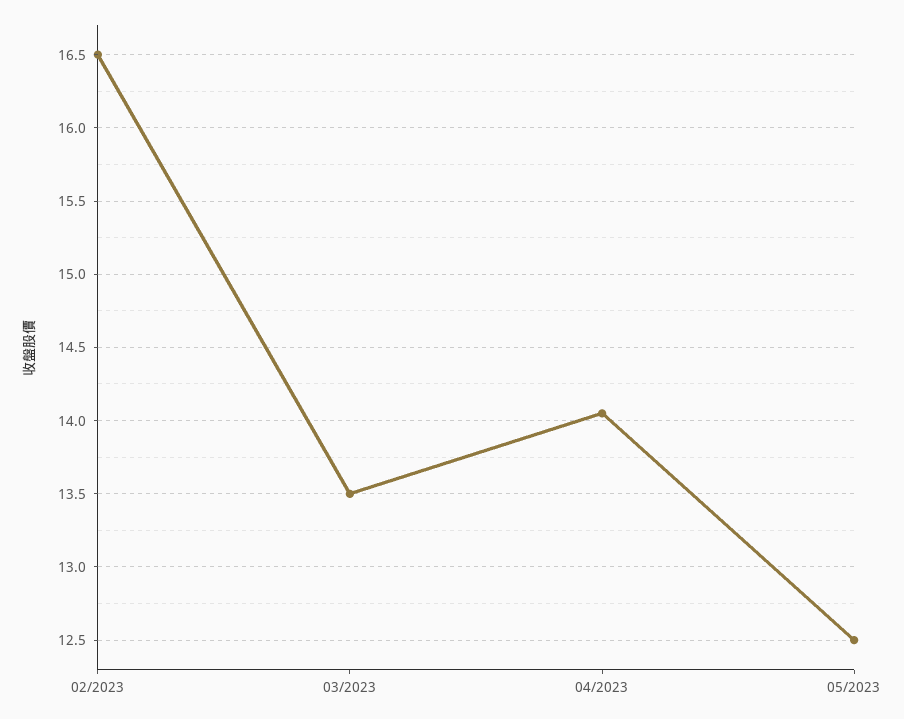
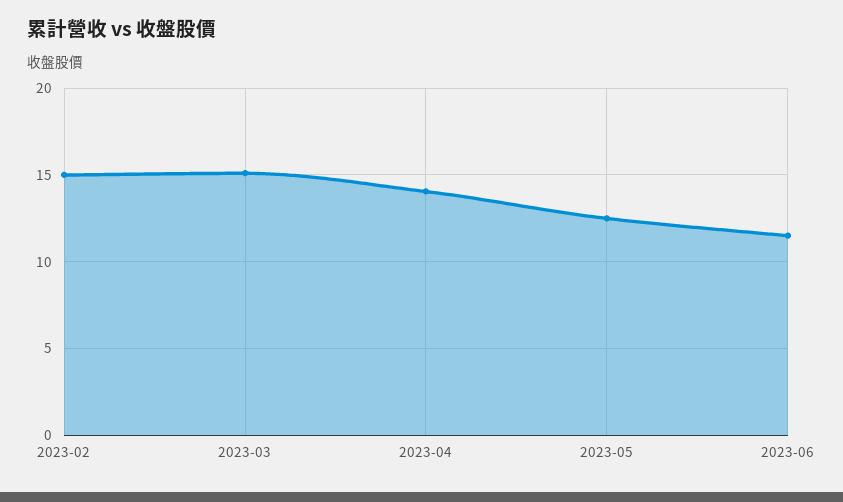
02/2023: 16.5 -> 15
03/2023: 13.5 -> 15
2023-06: none -> 11.5

